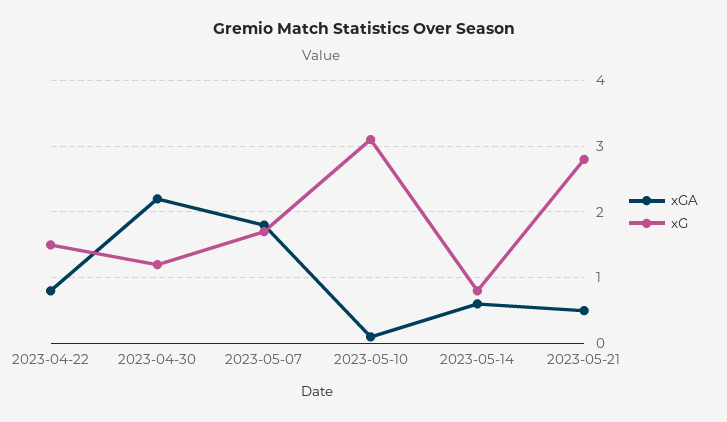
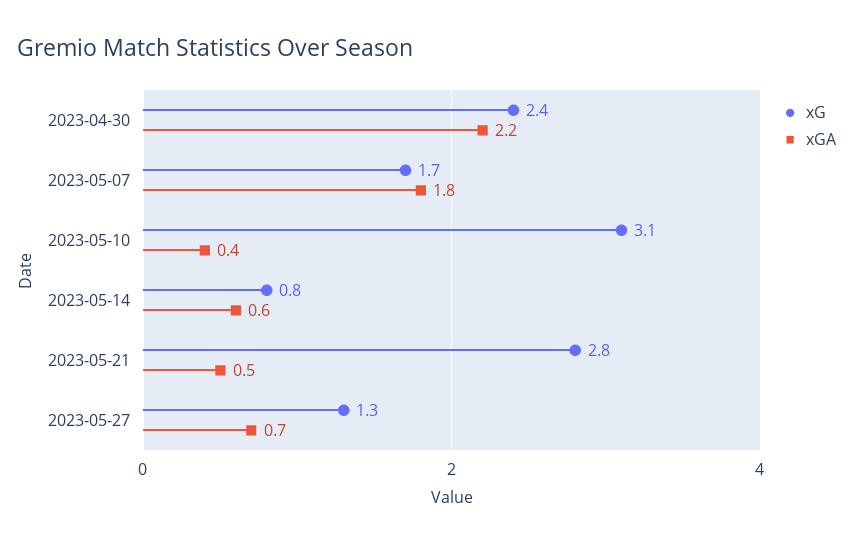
xGA, 2023-04-22: 0.8 -> none
xG, 2023-04-22: 1.5 -> none
xG, 2023-04-30: 1.2 -> 2.4
xGA, 2023-05-10: 0.1 -> 0.4
xG, 2023-05-27: none -> 1.3
xGA, 2023-05-27: none -> 0.7

